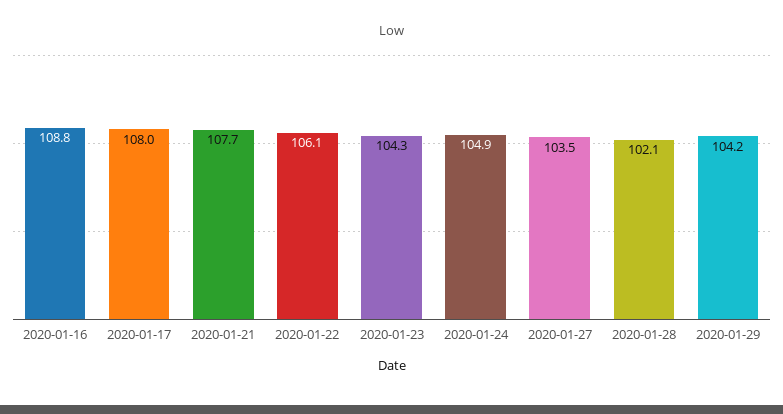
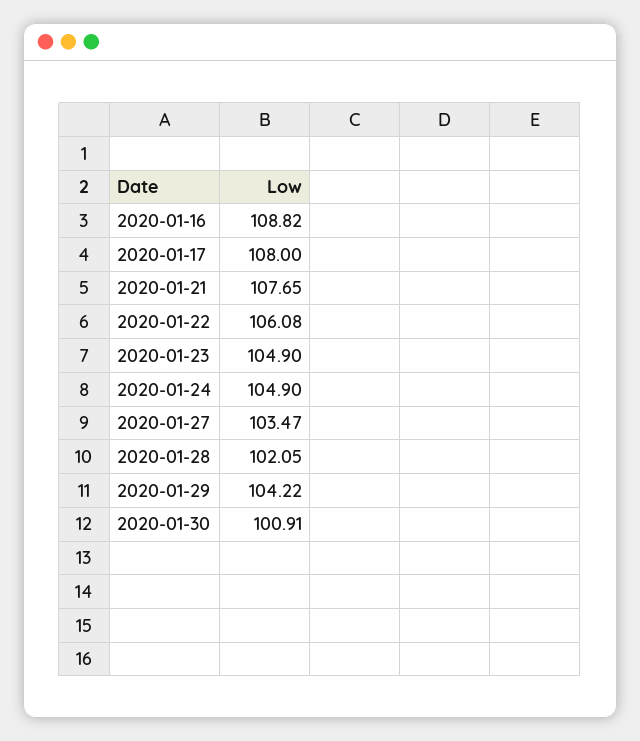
2020-01-23: 104.3 -> 104.9
2020-01-30: none -> 100.91

